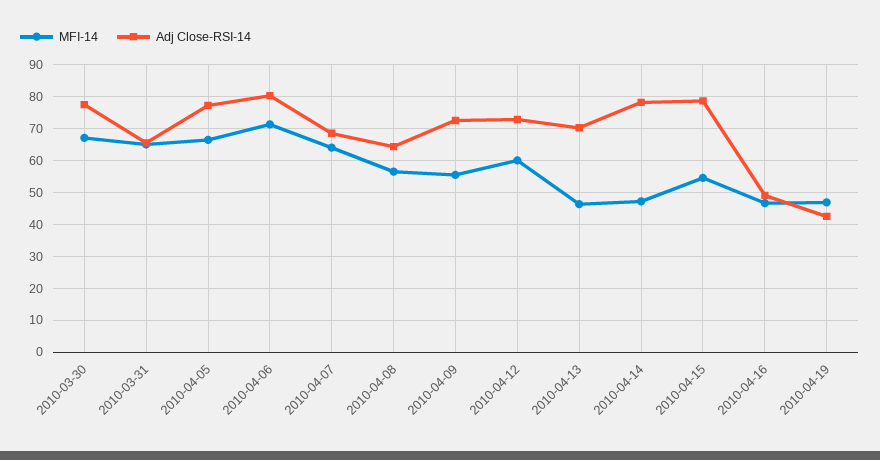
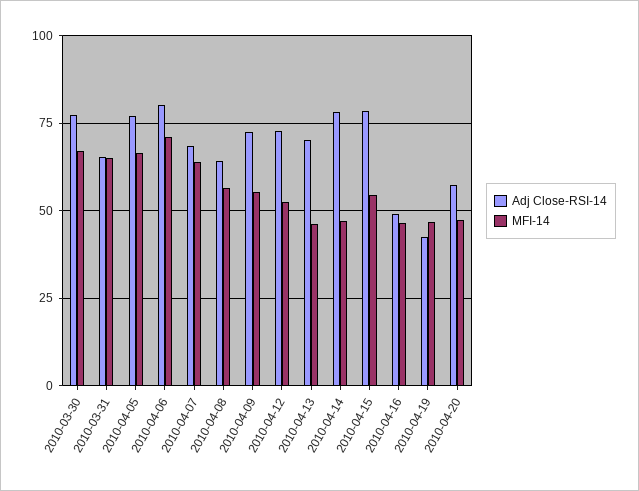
MFI-14, 2010-04-12: 60 -> 52.5
Adj Close-RSI-14, 2010-04-20: none -> 57.5
MFI-14, 2010-04-20: none -> 47.5

